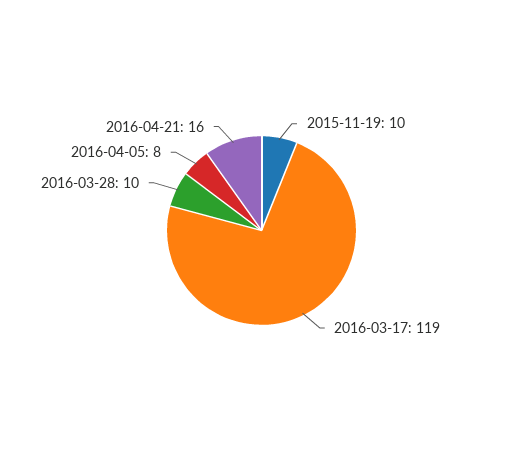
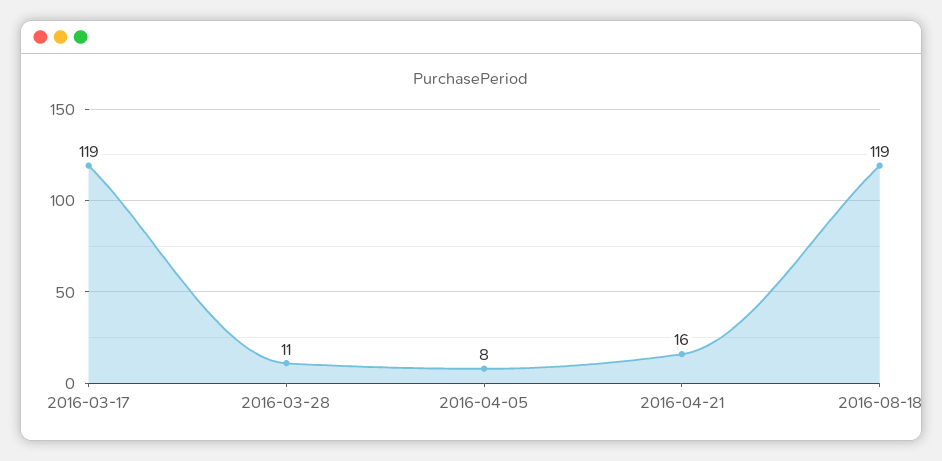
2015-11-19: 10 -> none
2016-03-28: 10 -> 11
2016-08-18: none -> 119

